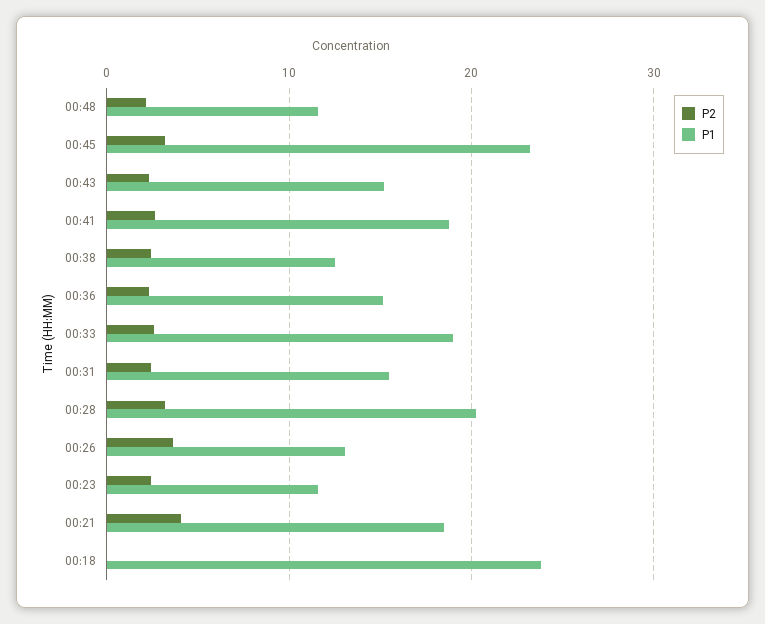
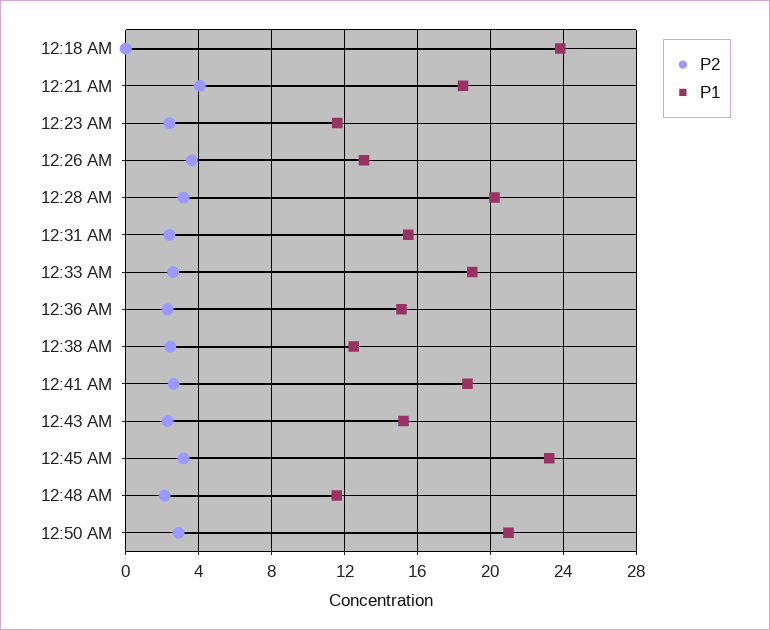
P2, 12:50 AM: none -> 3
P1, 12:50 AM: none -> 21

